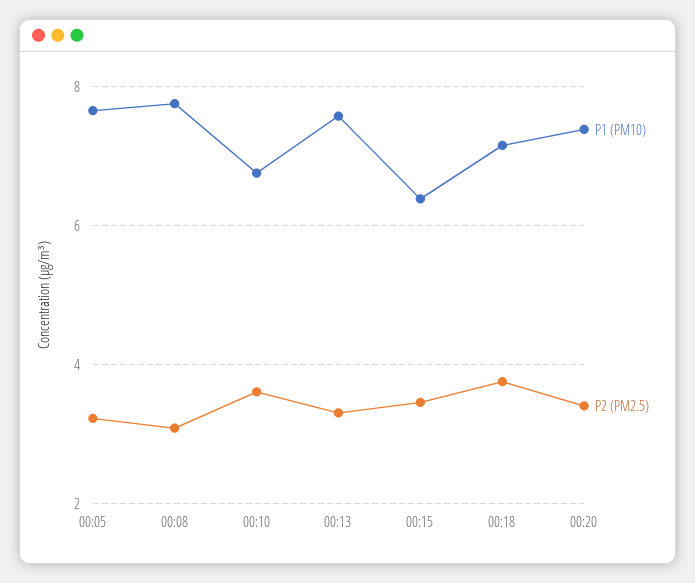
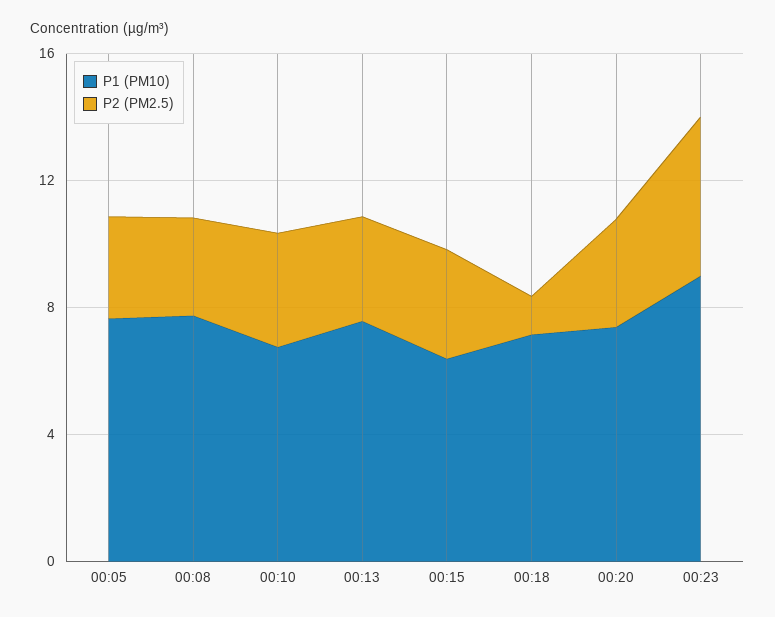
P2 (PM2.5), 00:18: 3.8 -> 1
P1 (PM10), 00:23: none -> 9
P2 (PM2.5), 00:23: none -> 5

